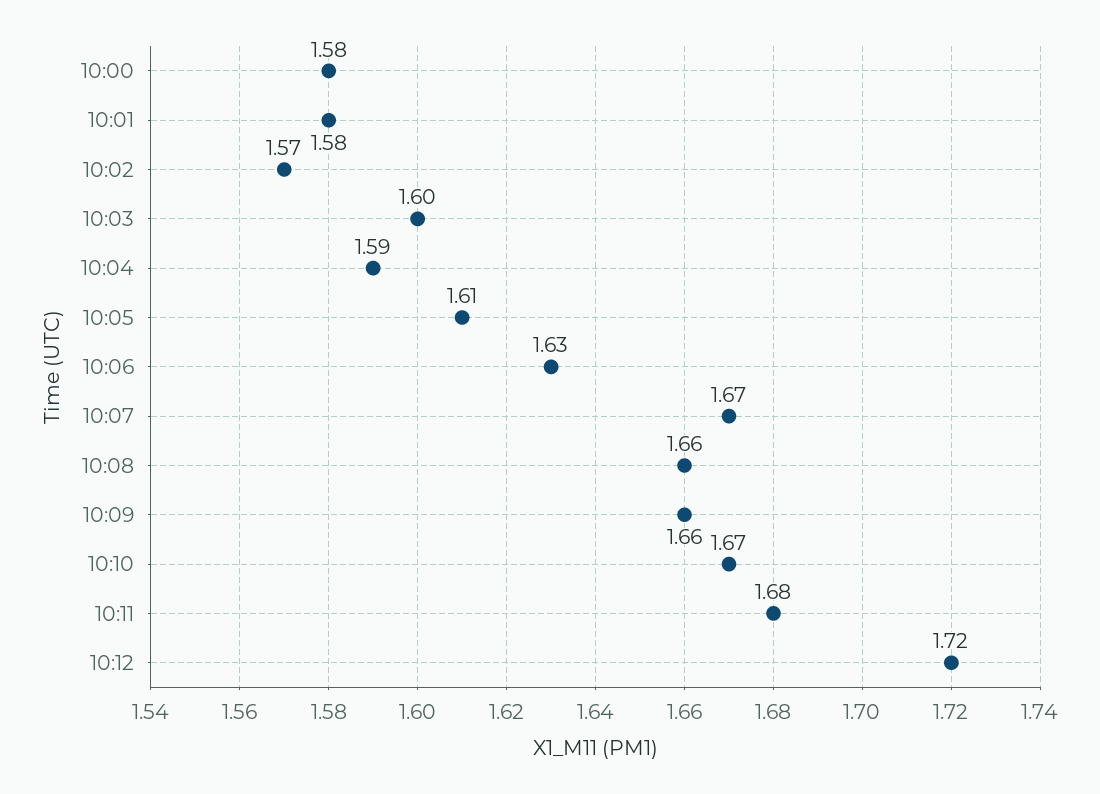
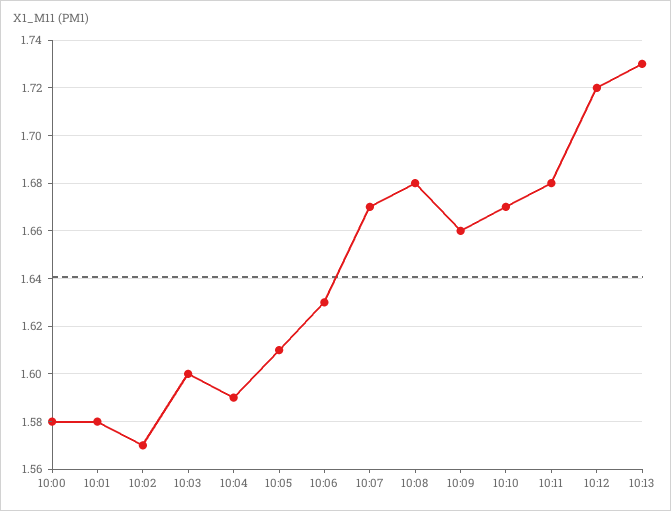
10:08: 1.66 -> 1.68
10:13: none -> 1.73

